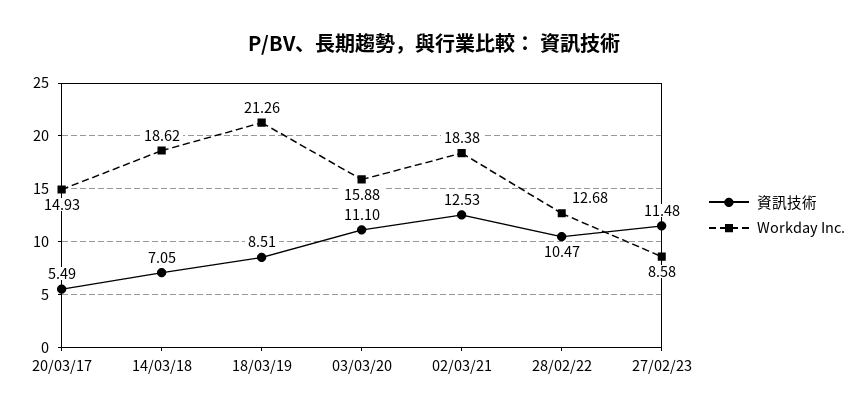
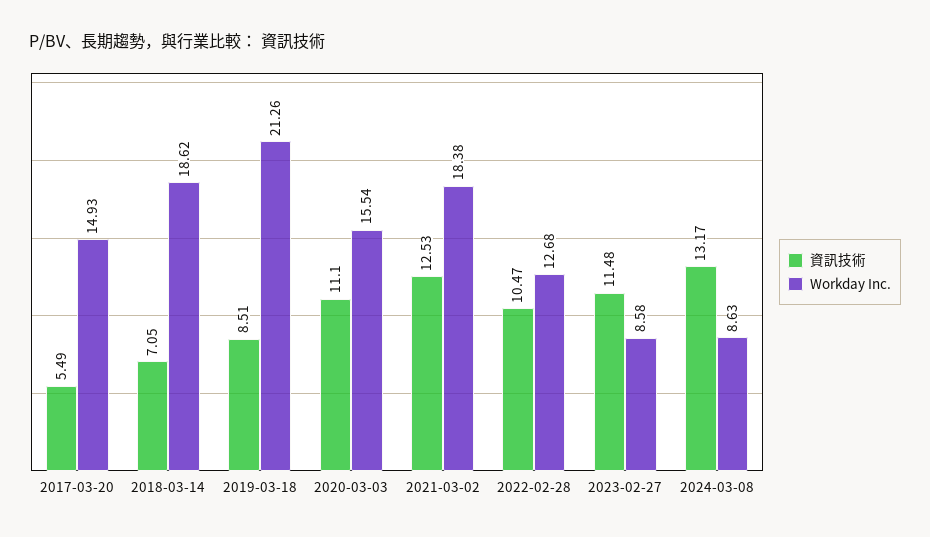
Workday Inc., 03/03/20: 15.88 -> 15.54
資訊技術, 2024-03-08: none -> 13.17
Workday Inc., 2024-03-08: none -> 8.63

